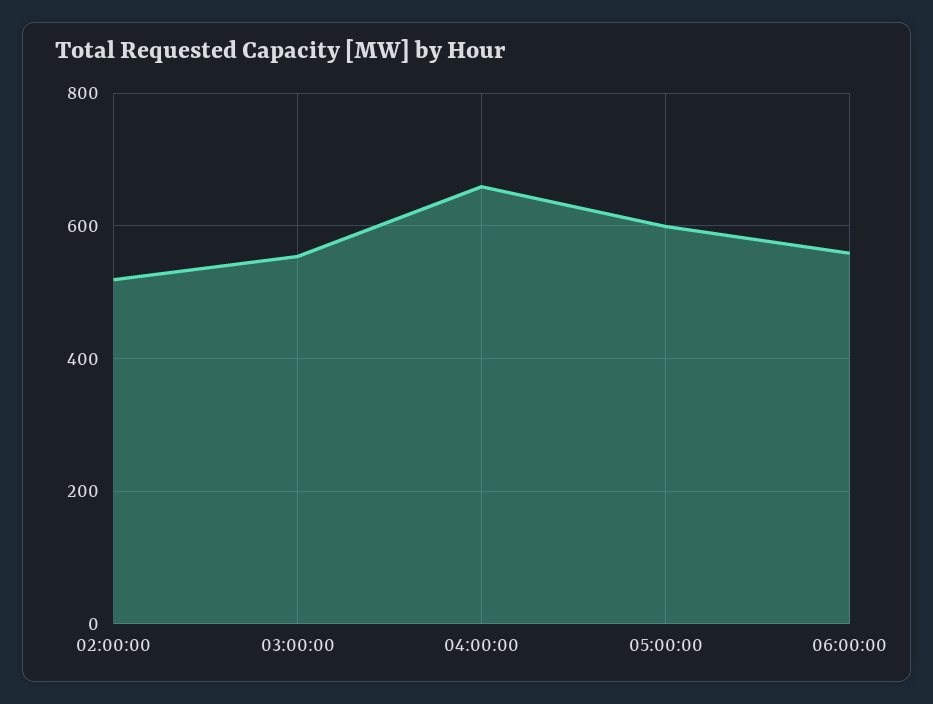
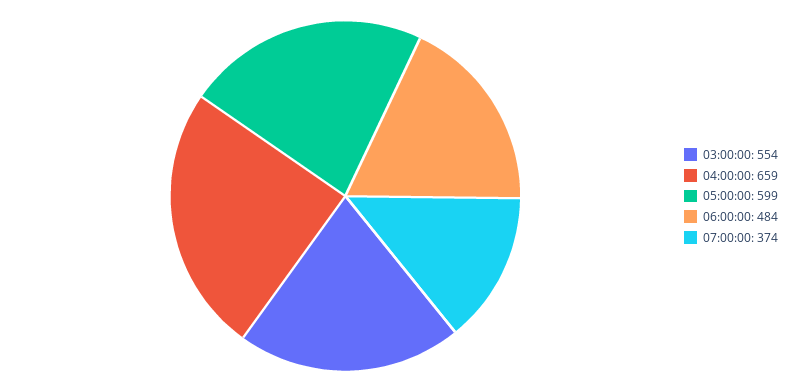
02:00:00: 520 -> none
06:00:00: 560 -> 484
07:00:00: none -> 374

